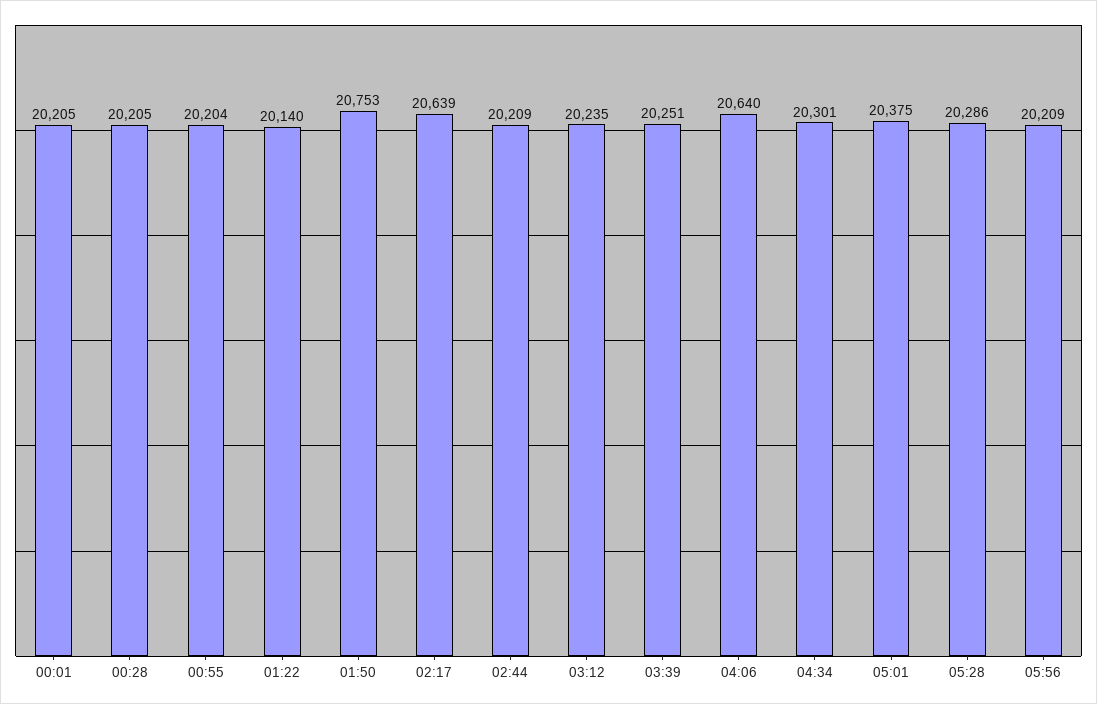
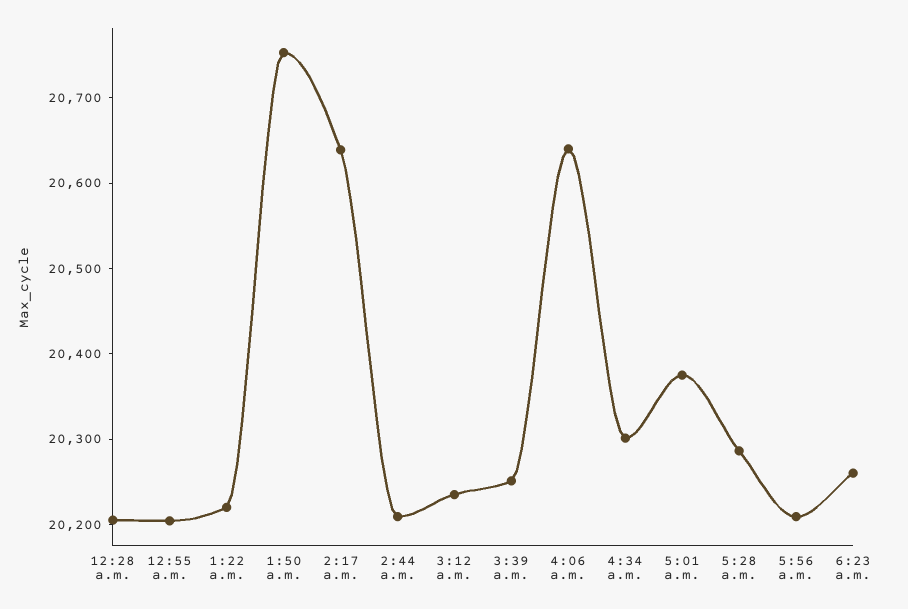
00:01: 20205 -> none
01:22: 20140 -> 20220
6:23 a.m.: none -> 20260

